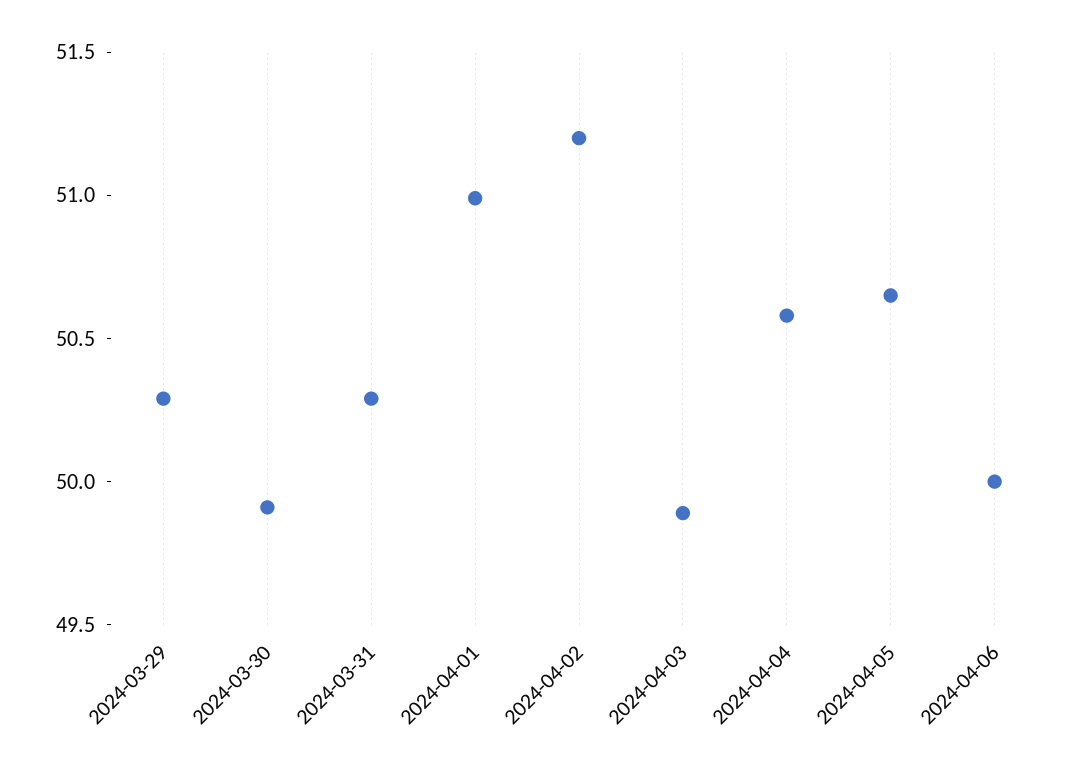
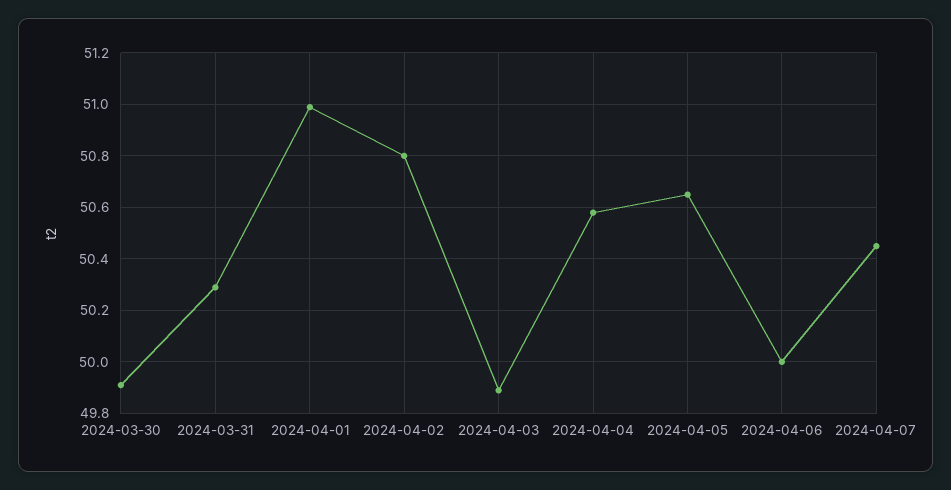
2024-03-29: 50.3 -> none
2024-04-02: 51.2 -> 50.8
2024-04-07: none -> 50.45

